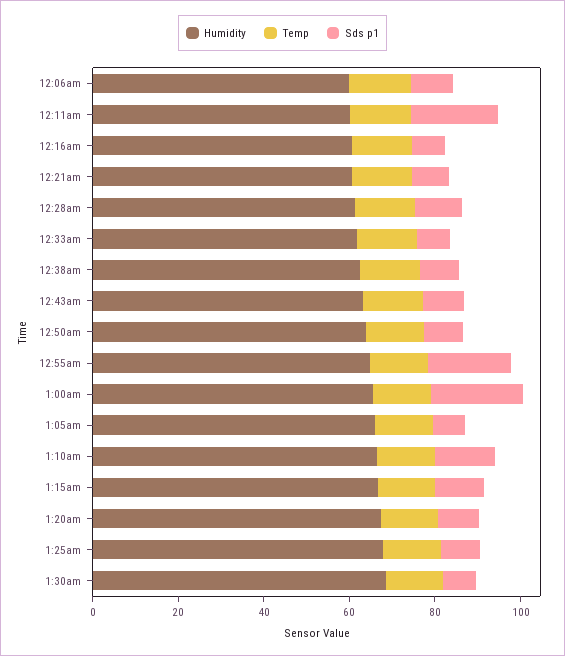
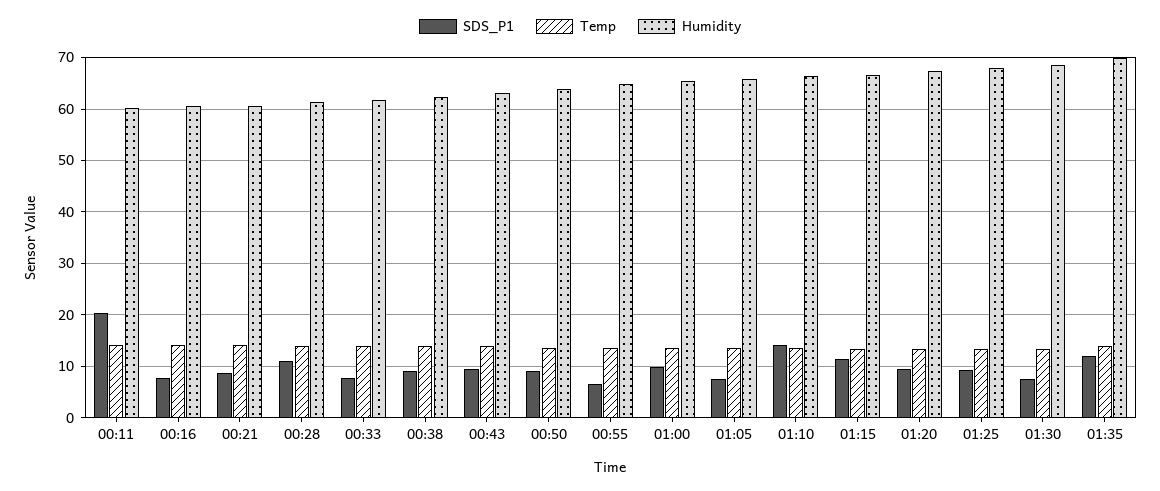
Humidity, 12:06am: 60 -> none
Temp, 12:06am: 15 -> none
Sds p1, 12:06am: 10 -> none
Sds p1, 12:55am: 20 -> 6
Sds p1, 1:00am: 20 -> 10
Sds p1, 01:35: none -> 12
Temp, 01:35: none -> 14
Humidity, 01:35: none -> 70

